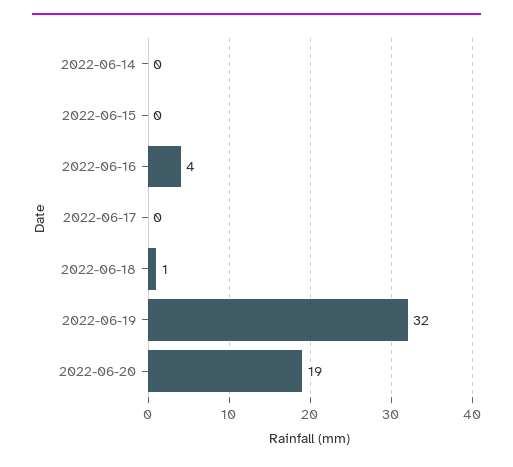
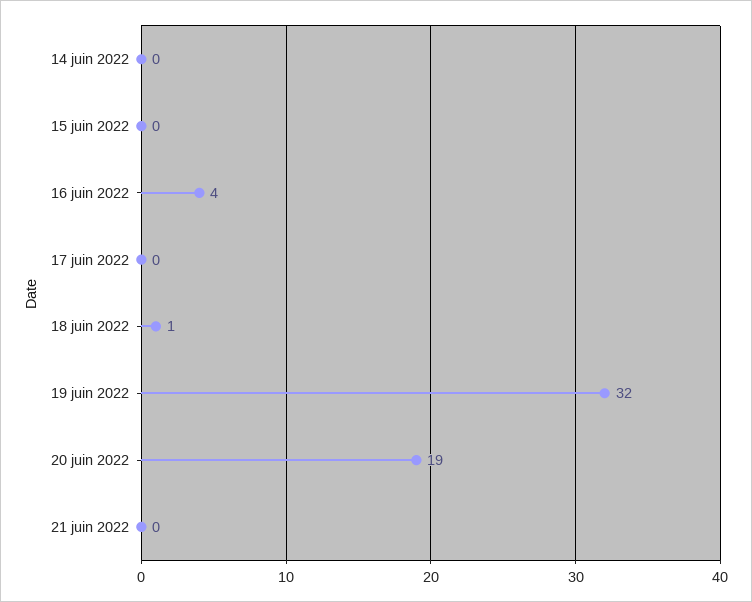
21 juin 2022: none -> 0

